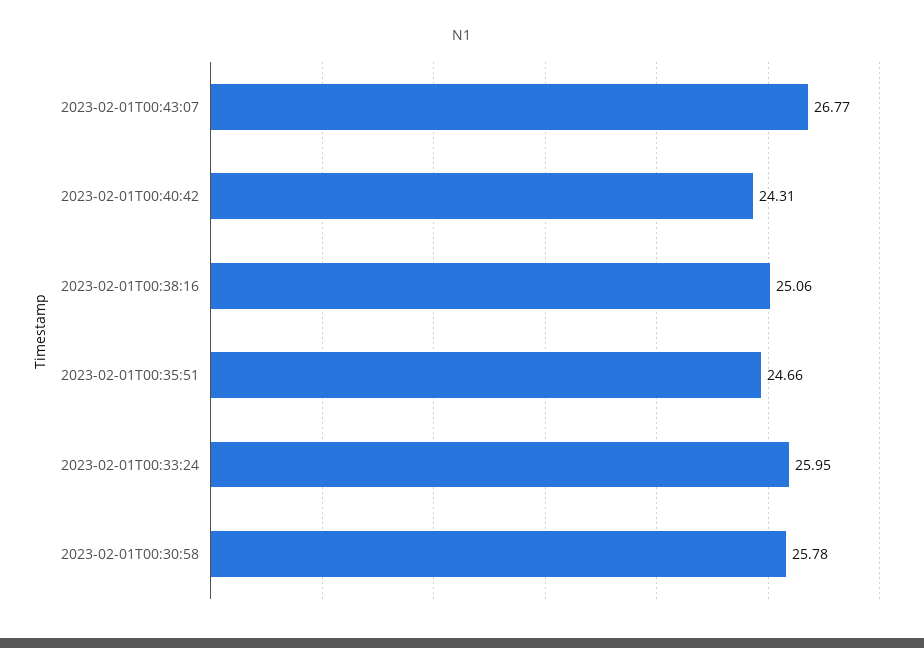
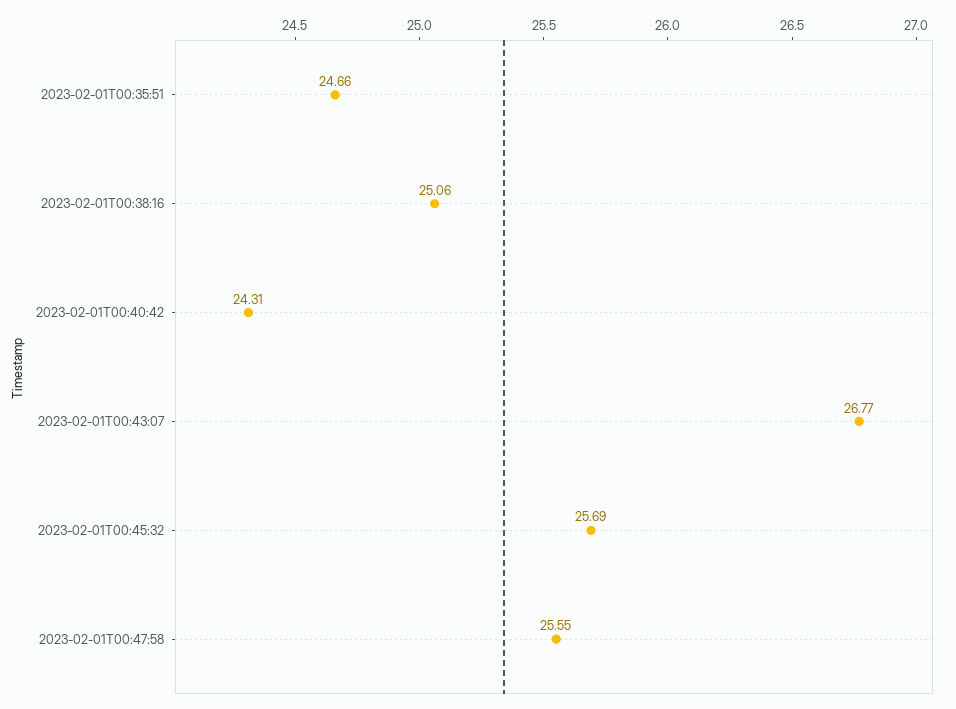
2023-02-01T00:33:24: 25.95 -> none
2023-02-01T00:30:58: 25.78 -> none
2023-02-01T00:45:32: none -> 25.69
2023-02-01T00:47:58: none -> 25.55

